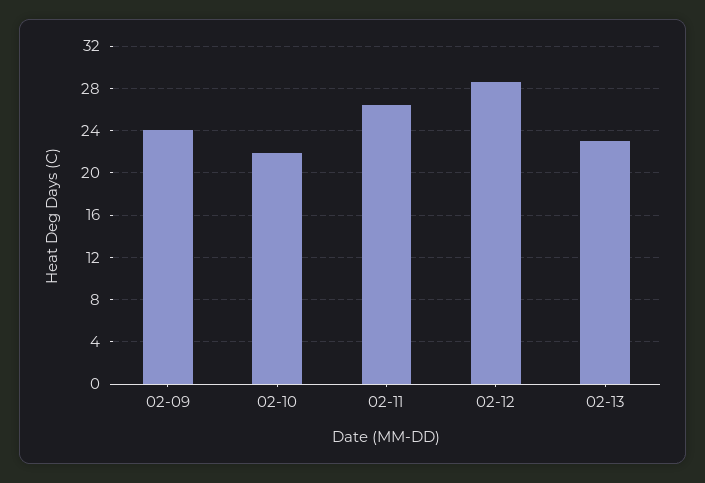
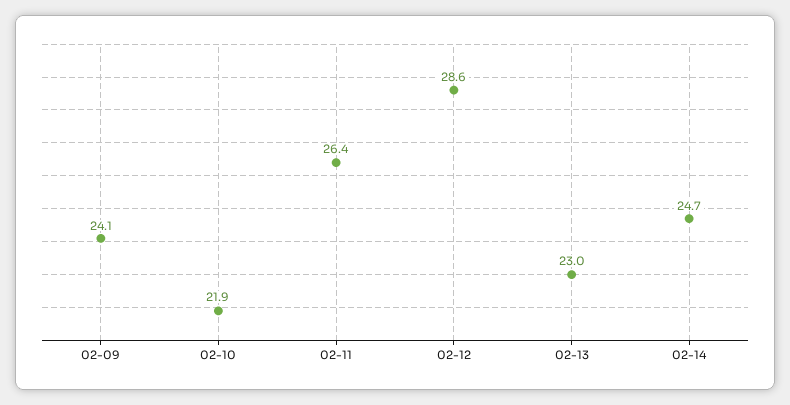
02-14: none -> 24.7

